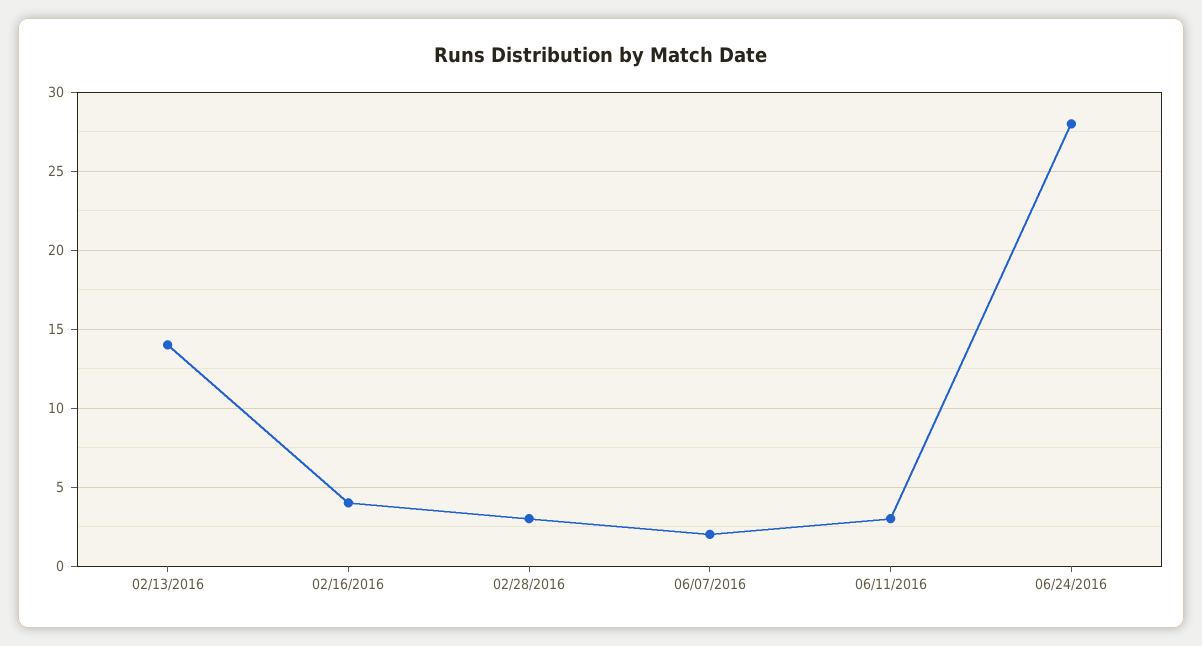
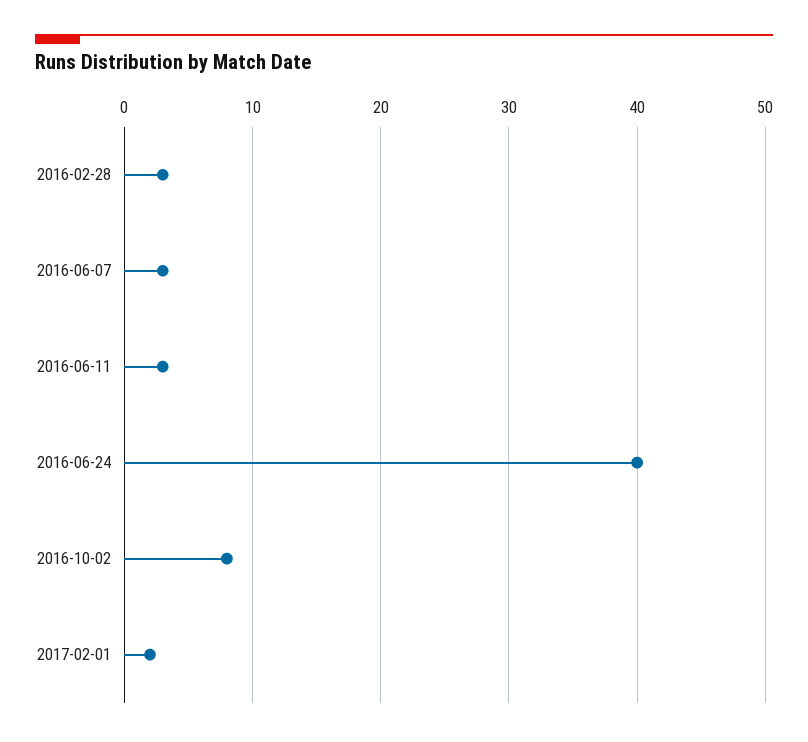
02/13/2016: 14 -> none
02/16/2016: 4 -> none
06/07/2016: 2 -> 3
06/24/2016: 28 -> 40
2016-10-02: none -> 8
2017-02-01: none -> 2

